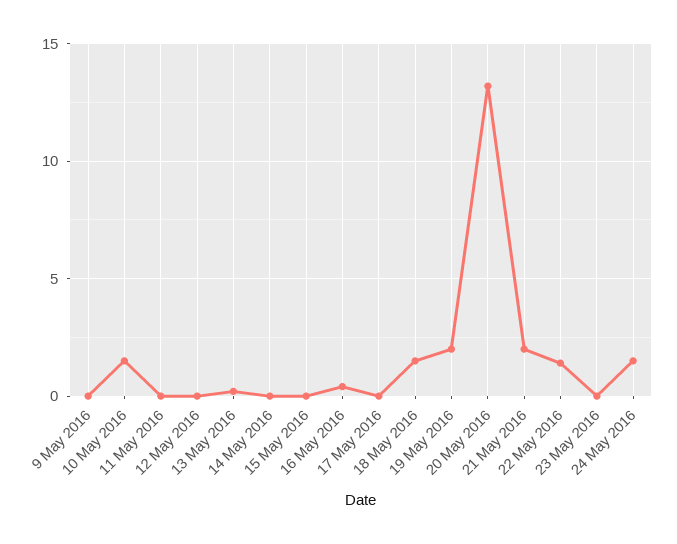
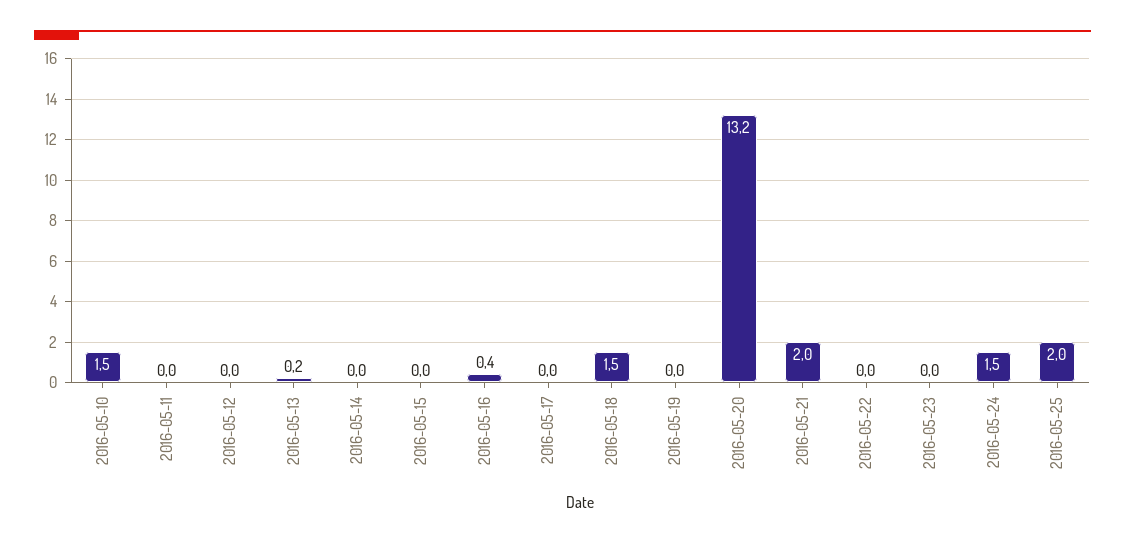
9 May 2016: 0 -> none
19 May 2016: 2 -> 0
22 May 2016: 1.5 -> 0
2016-05-25: none -> 2

